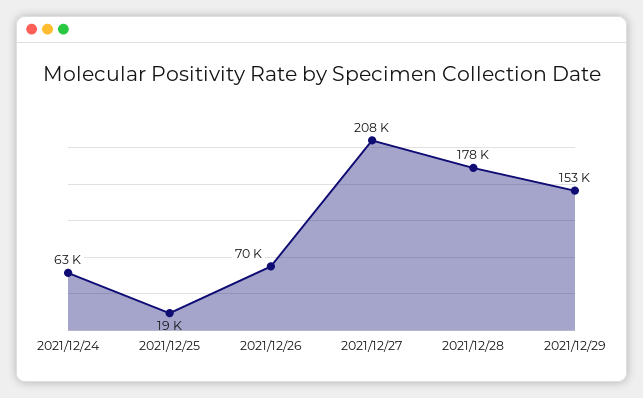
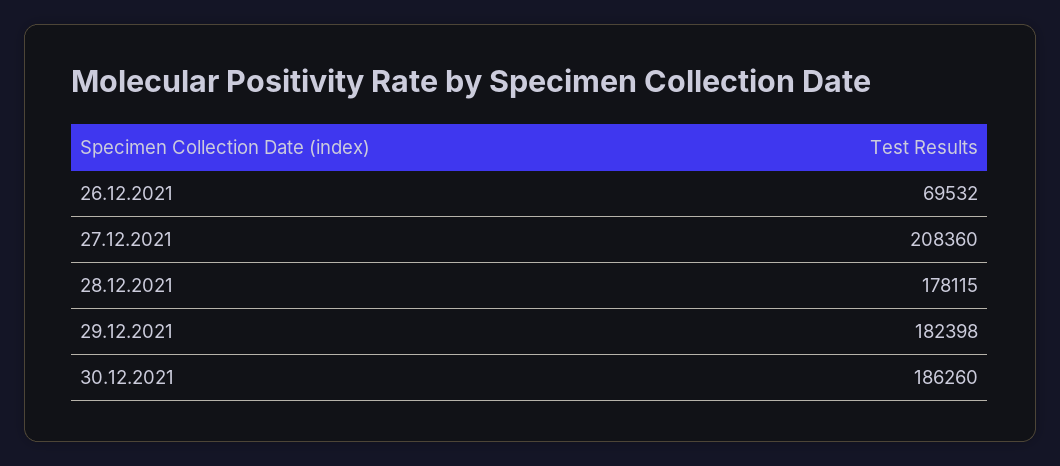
2021/12/24: 63000 -> none
2021/12/25: 19000 -> none
2021/12/29: 153000 -> 182398
30.12.2021: none -> 186260

